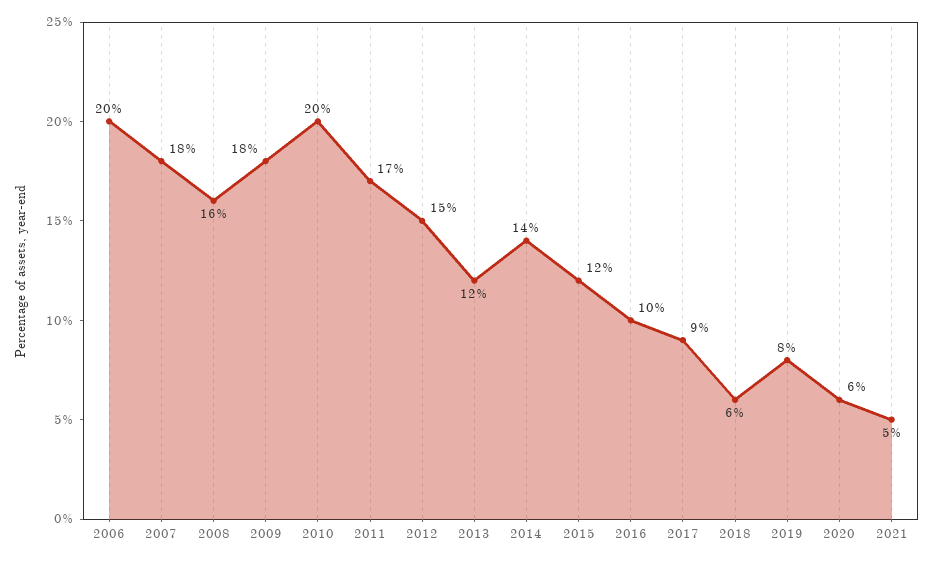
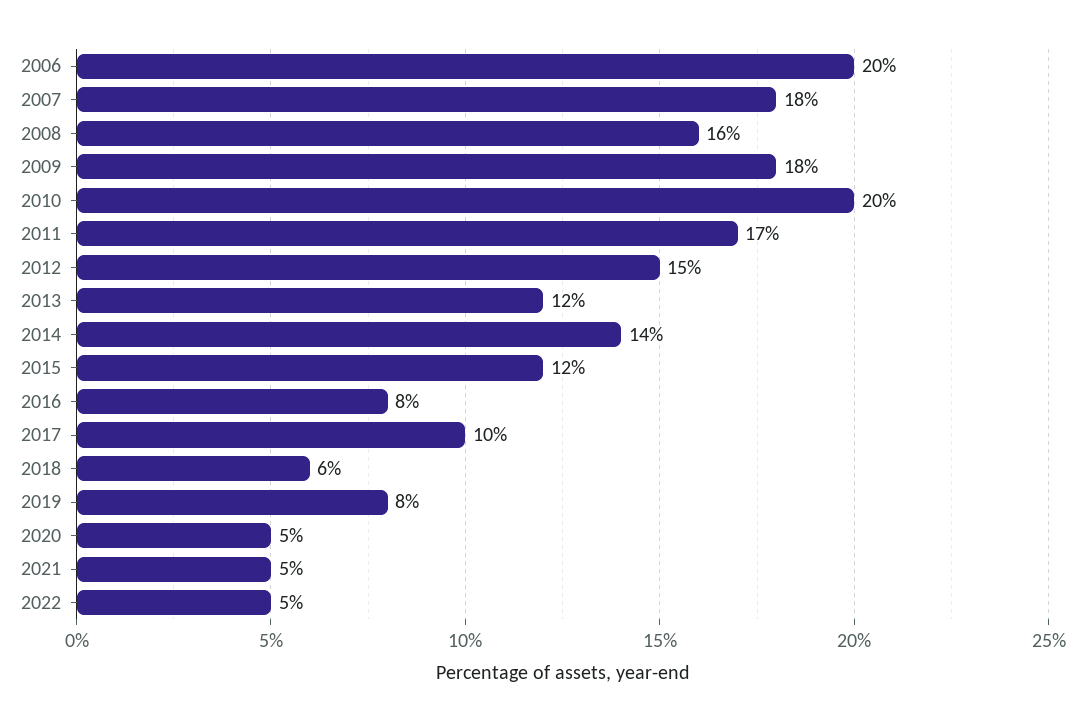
2016: 10 -> 8
2017: 9 -> 10
2020: 6 -> 5
2022: none -> 5

